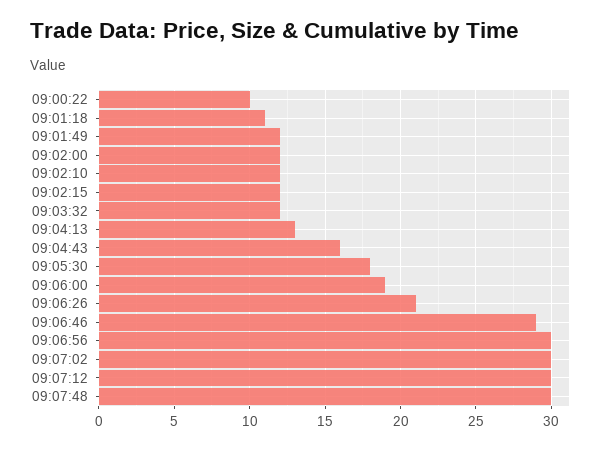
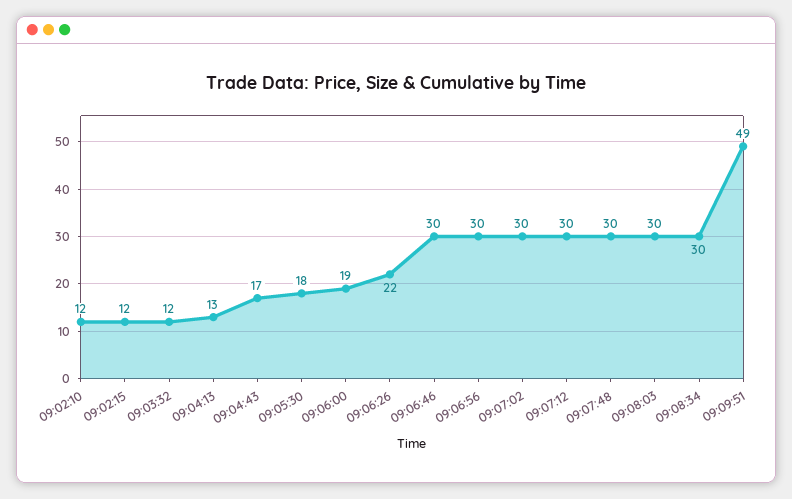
09:00:22: 10 -> none
09:01:18: 11 -> none
09:01:49: 12 -> none
09:02:00: 12 -> none
09:04:43: 16 -> 17
09:06:26: 21 -> 22
09:06:46: 29 -> 30
09:08:03: none -> 30
09:08:34: none -> 30
09:09:51: none -> 49

